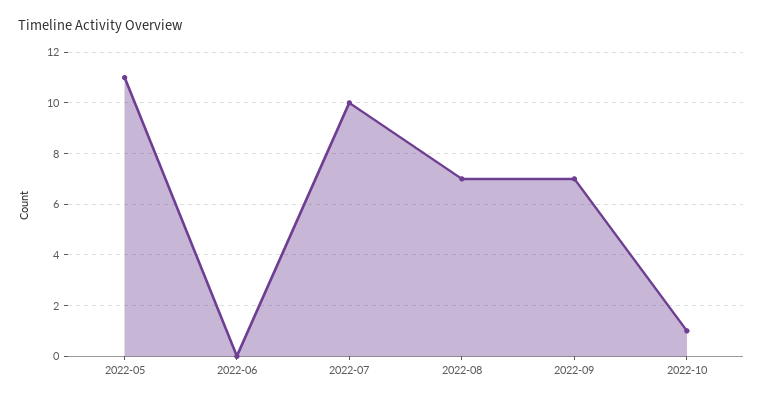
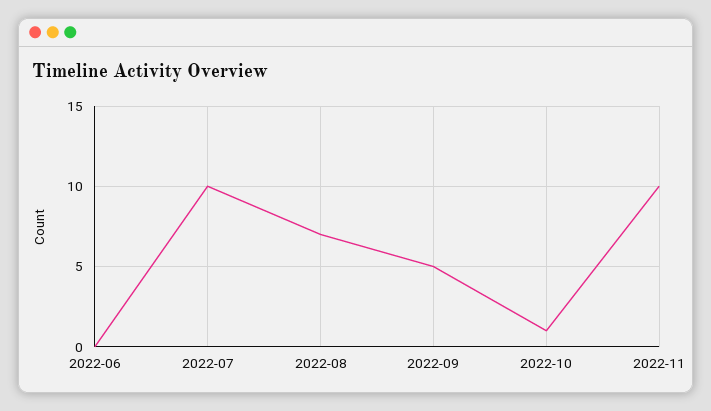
2022-05: 11 -> none
2022-09: 7 -> 5
2022-11: none -> 10

